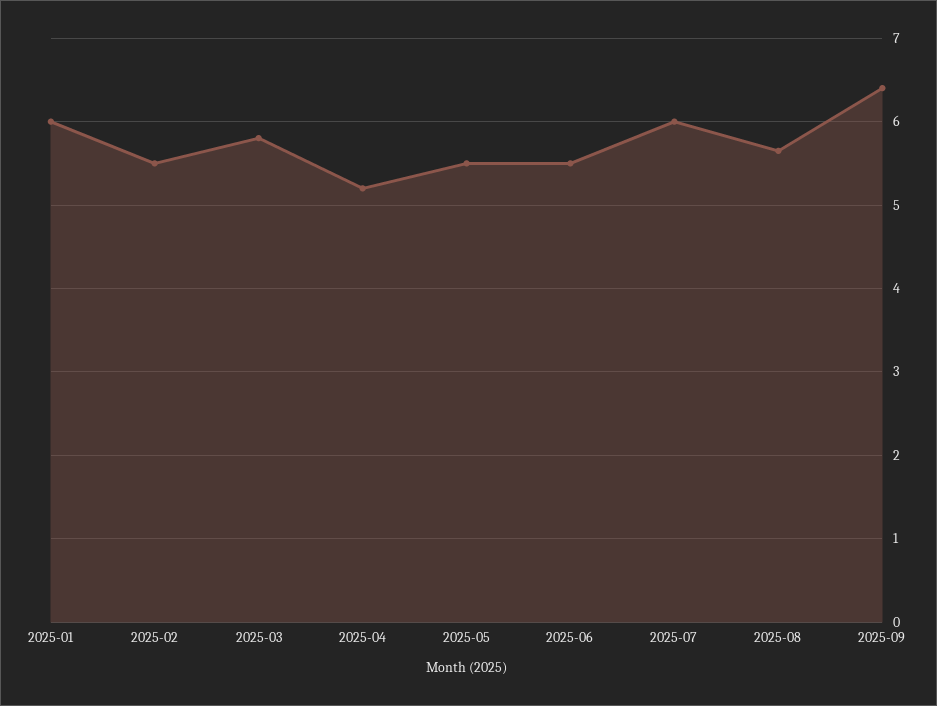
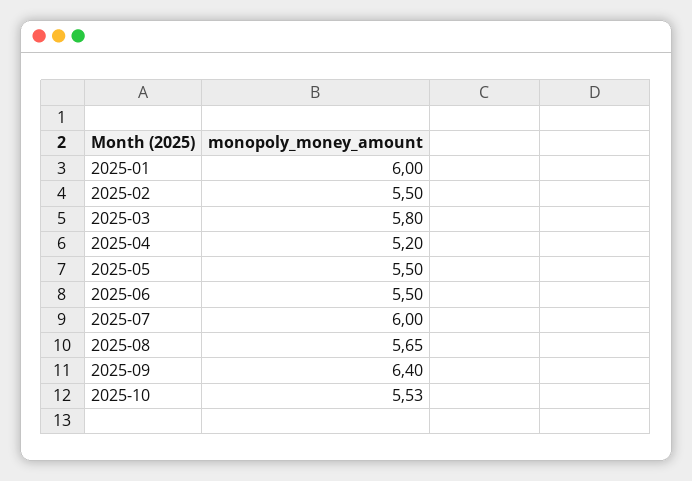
2025-10: none -> 5.53

